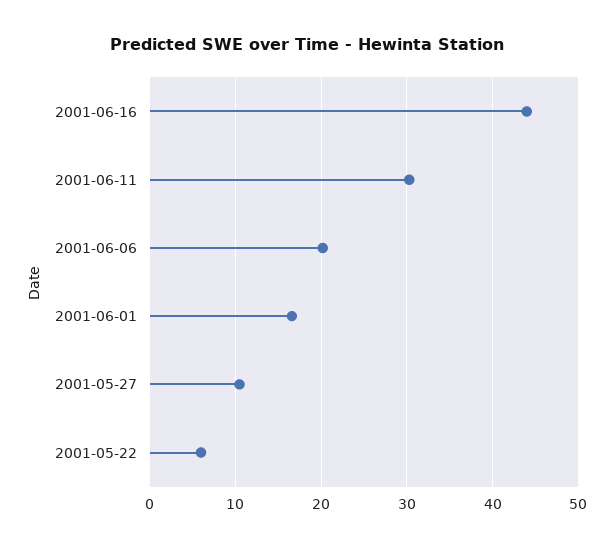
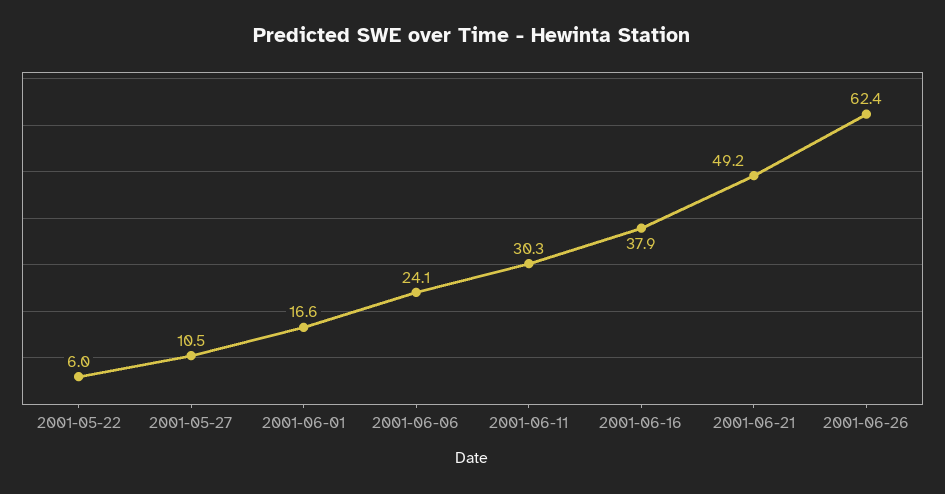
2001-06-16: 44 -> 37.9
2001-06-06: 20 -> 24.1
2001-06-21: none -> 49.2
2001-06-26: none -> 62.4

